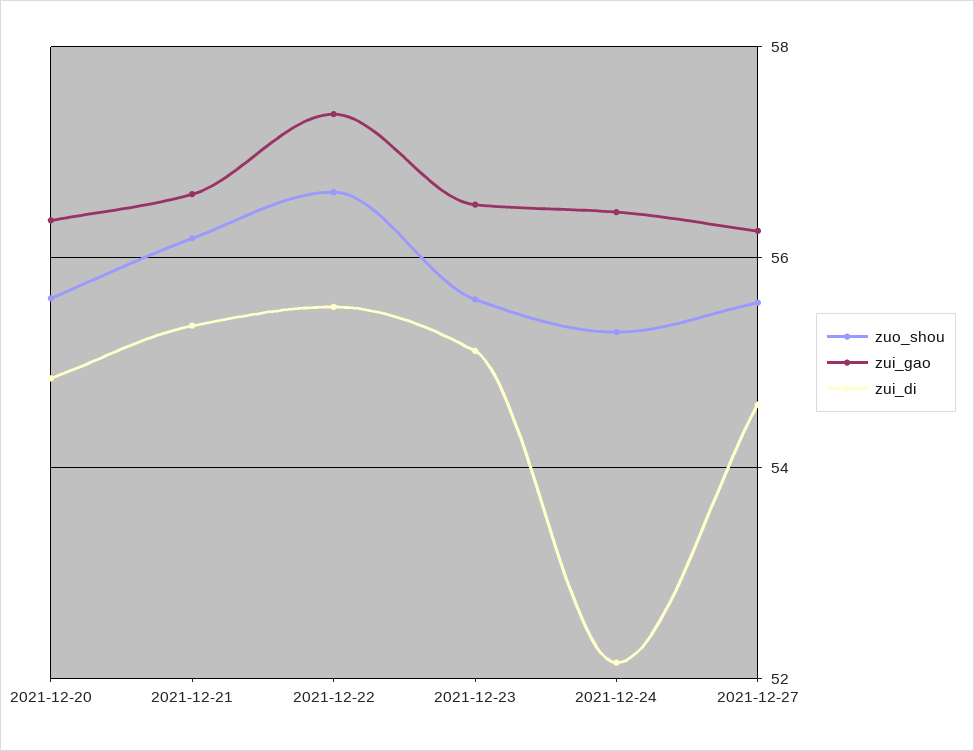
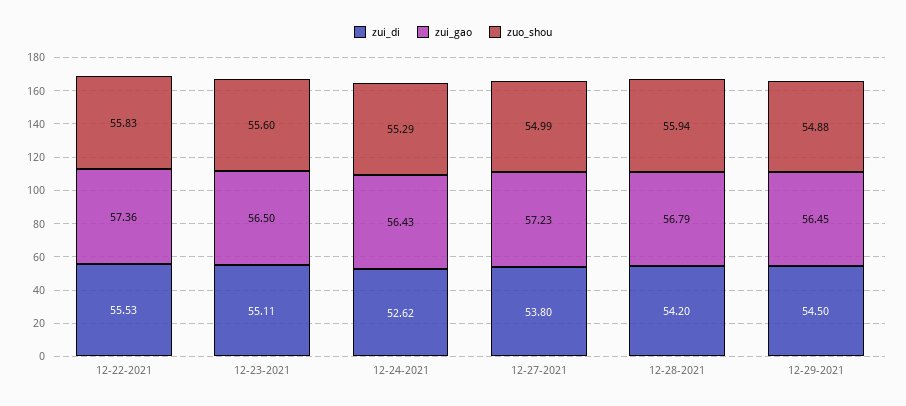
zuo_shou, 2021-12-20: 55.6 -> none
zui_gao, 2021-12-20: 56.4 -> none
zui_di, 2021-12-20: 54.8 -> none
zuo_shou, 2021-12-21: 56.2 -> none
zui_gao, 2021-12-21: 56.6 -> none
zui_di, 2021-12-21: 55.4 -> none
zuo_shou, 2021-12-22: 56.6 -> 55.83
zui_di, 2021-12-24: 52.2 -> 52.62
zuo_shou, 2021-12-27: 55.6 -> 54.99
zui_gao, 2021-12-27: 56.2 -> 57.23
zui_di, 2021-12-27: 54.6 -> 53.8
zui_di, 12-28-2021: none -> 54.2
zui_gao, 12-28-2021: none -> 56.79
zuo_shou, 12-28-2021: none -> 55.94
zui_di, 12-29-2021: none -> 54.5
zui_gao, 12-29-2021: none -> 56.45
zuo_shou, 12-29-2021: none -> 54.88

